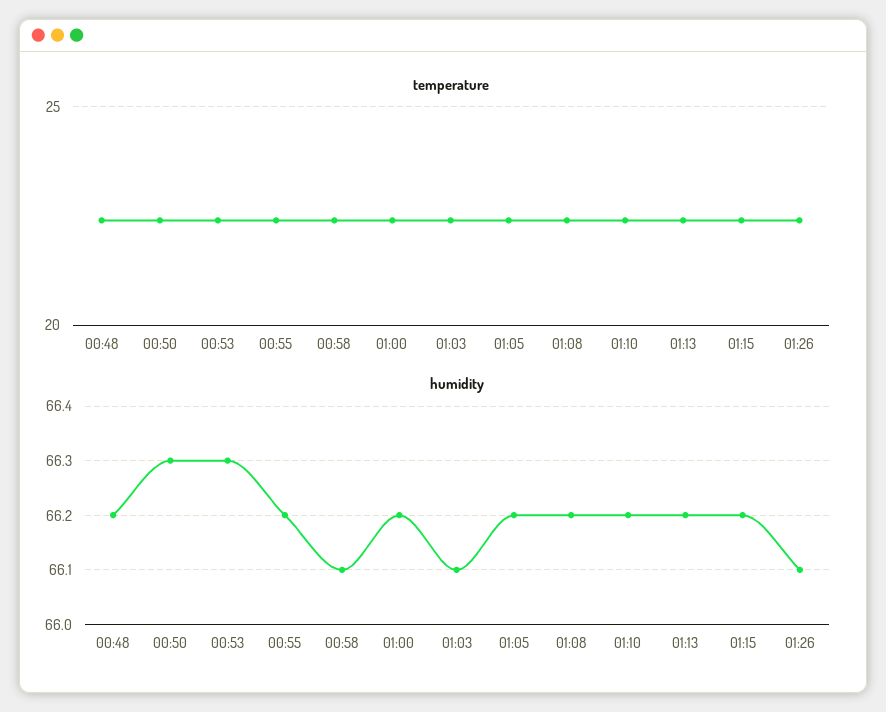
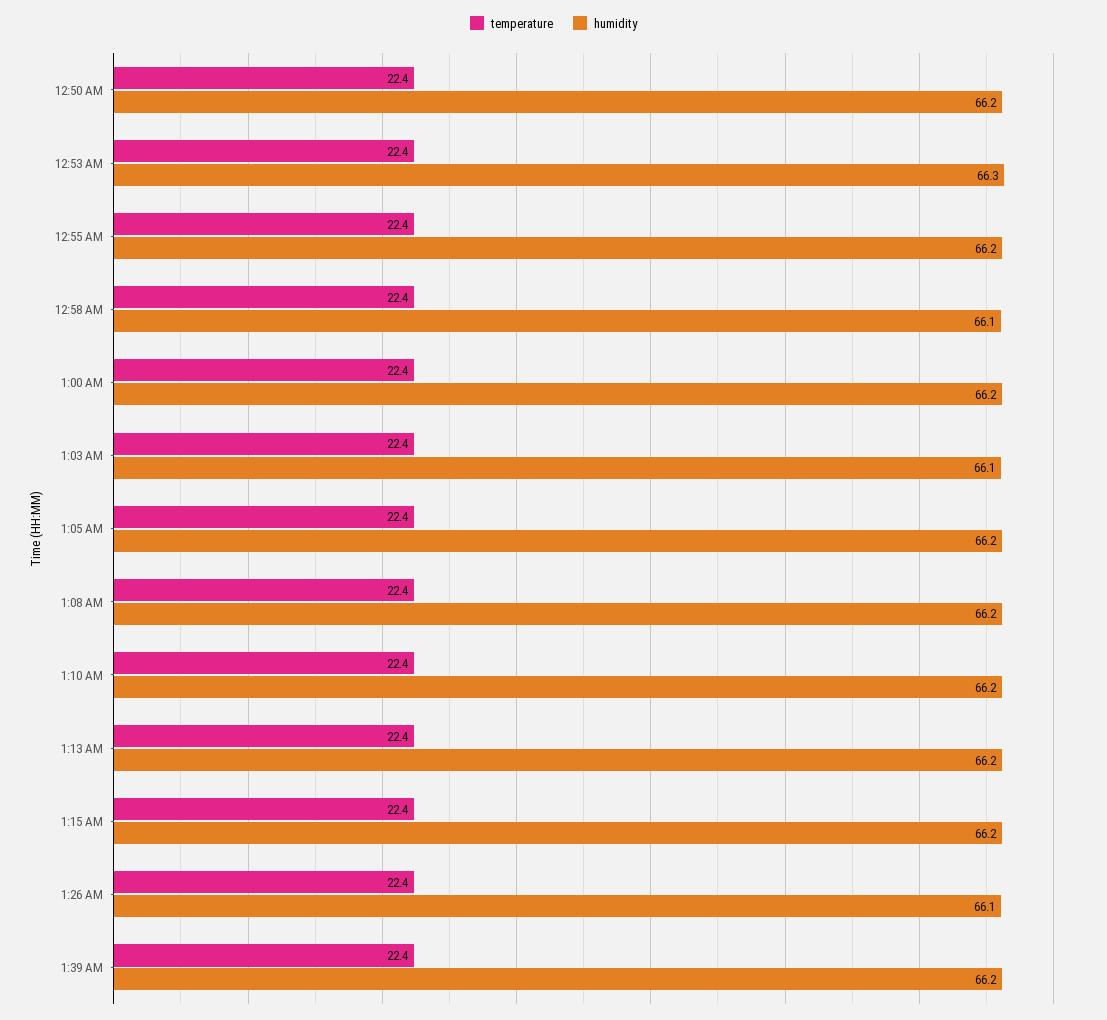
temperature, 00:48: 22.5 -> none
humidity, 00:48: 66.2 -> none
humidity, 00:50: 66.3 -> 66.2
temperature, 1:39 AM: none -> 22.4
humidity, 1:39 AM: none -> 66.2

